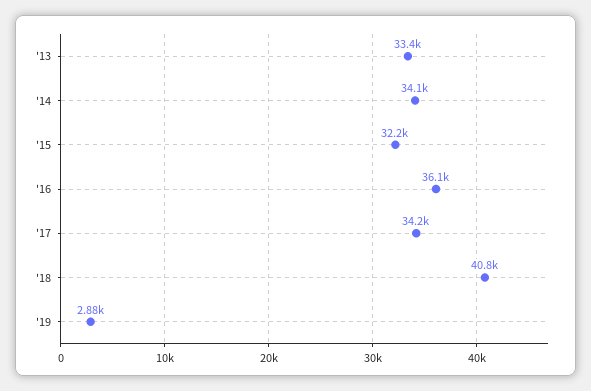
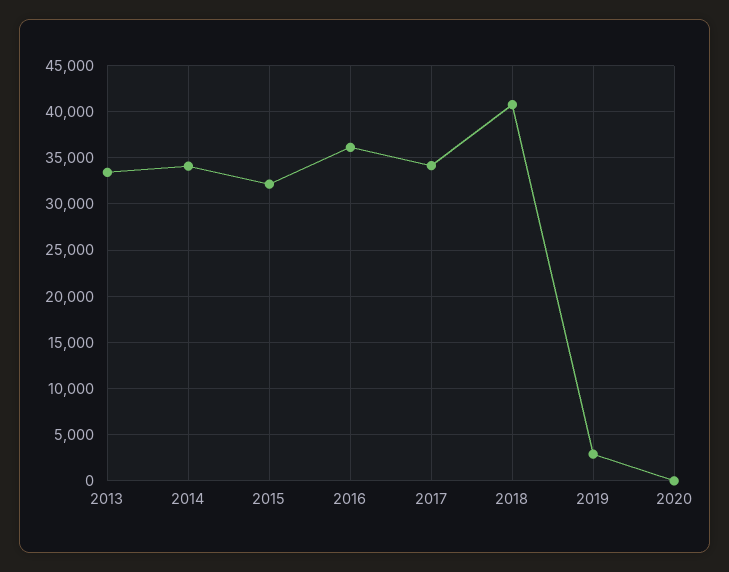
2020: none -> 0

